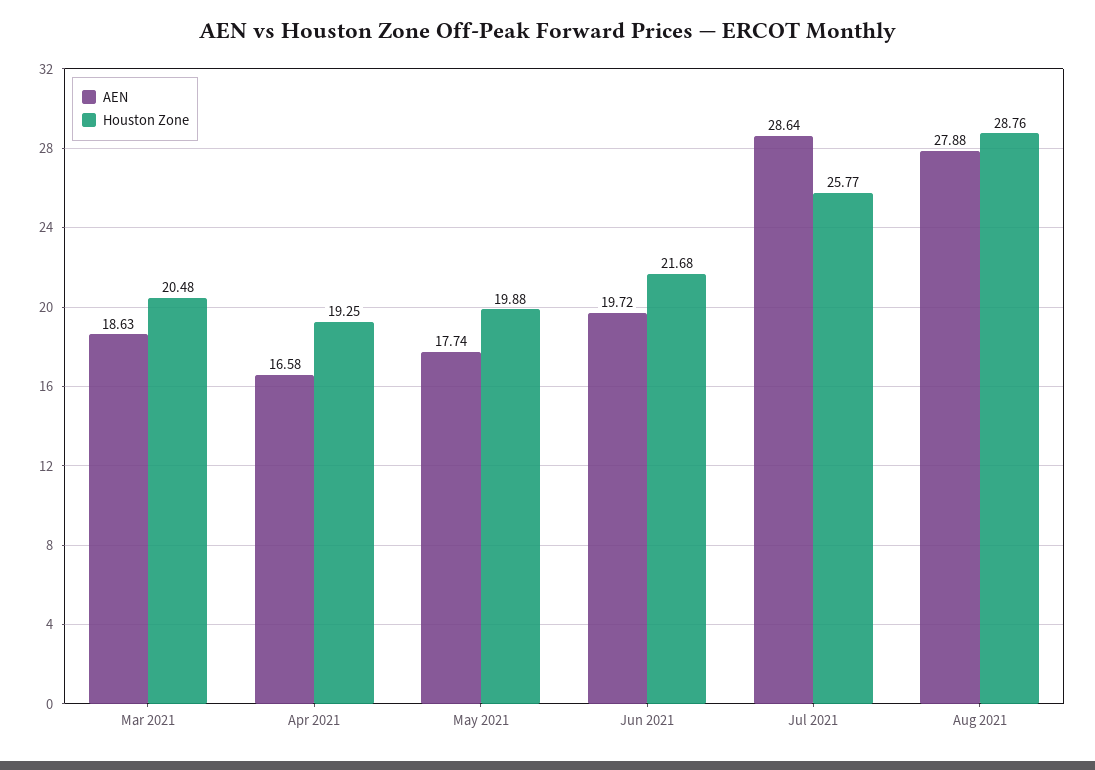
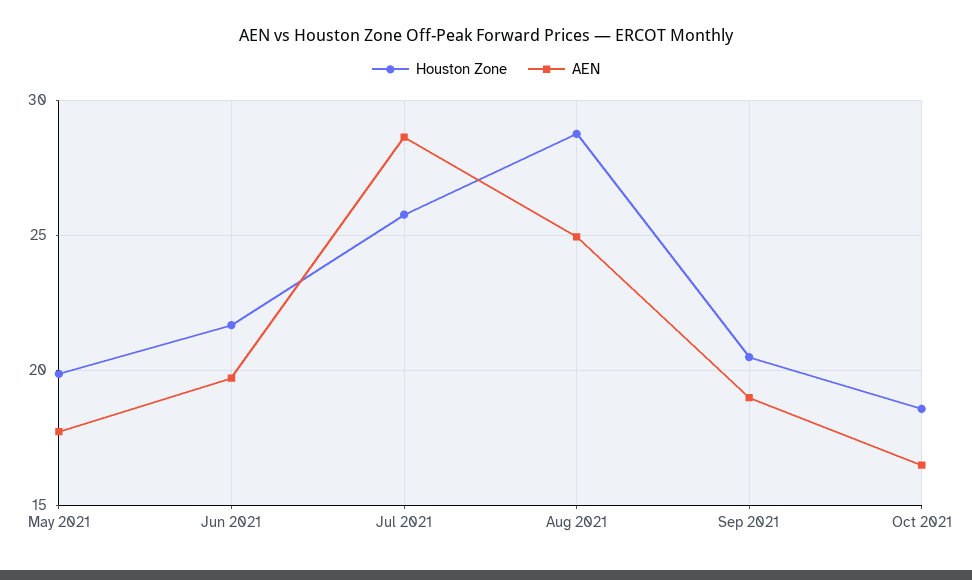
AEN, Mar 2021: 18.63 -> none
Houston Zone, Mar 2021: 20.48 -> none
AEN, Apr 2021: 16.58 -> none
Houston Zone, Apr 2021: 19.25 -> none
AEN, Aug 2021: 27.88 -> 25
Houston Zone, Sep 2021: none -> 20.5
AEN, Sep 2021: none -> 19
Houston Zone, Oct 2021: none -> 18.5
AEN, Oct 2021: none -> 16.5

